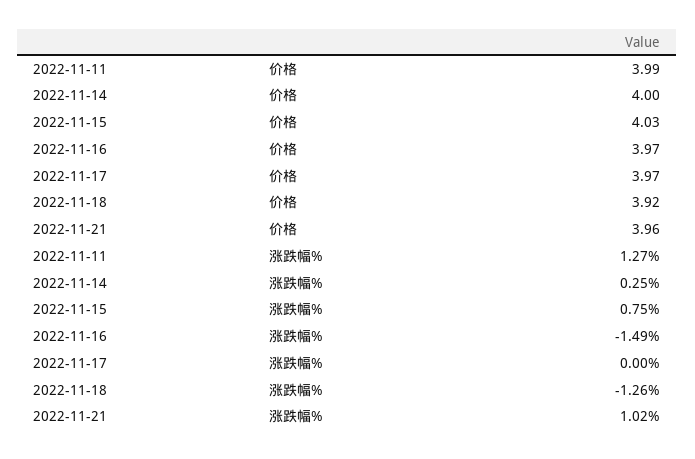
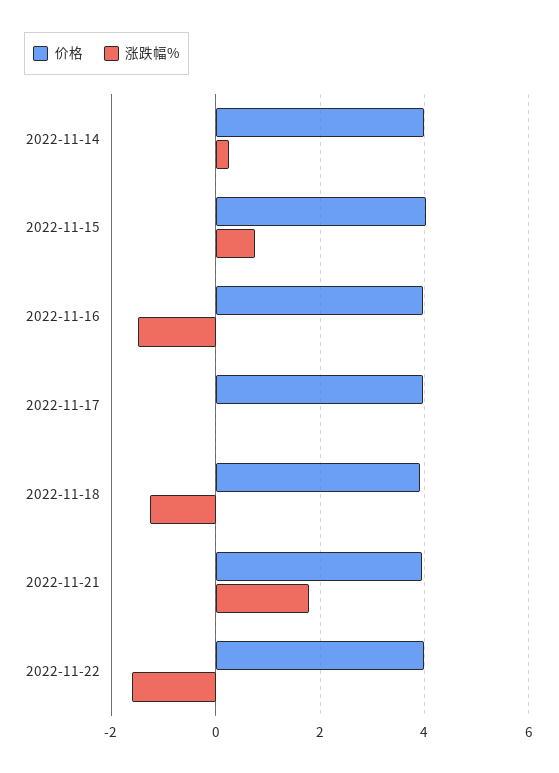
价格, 2022-11-11: 3.99 -> none
涨跌幅%, 2022-11-11: 1.27 -> none
涨跌幅%, 2022-11-21: 1.02 -> 1.8
价格, 2022-11-22: none -> 4
涨跌幅%, 2022-11-22: none -> -1.6

